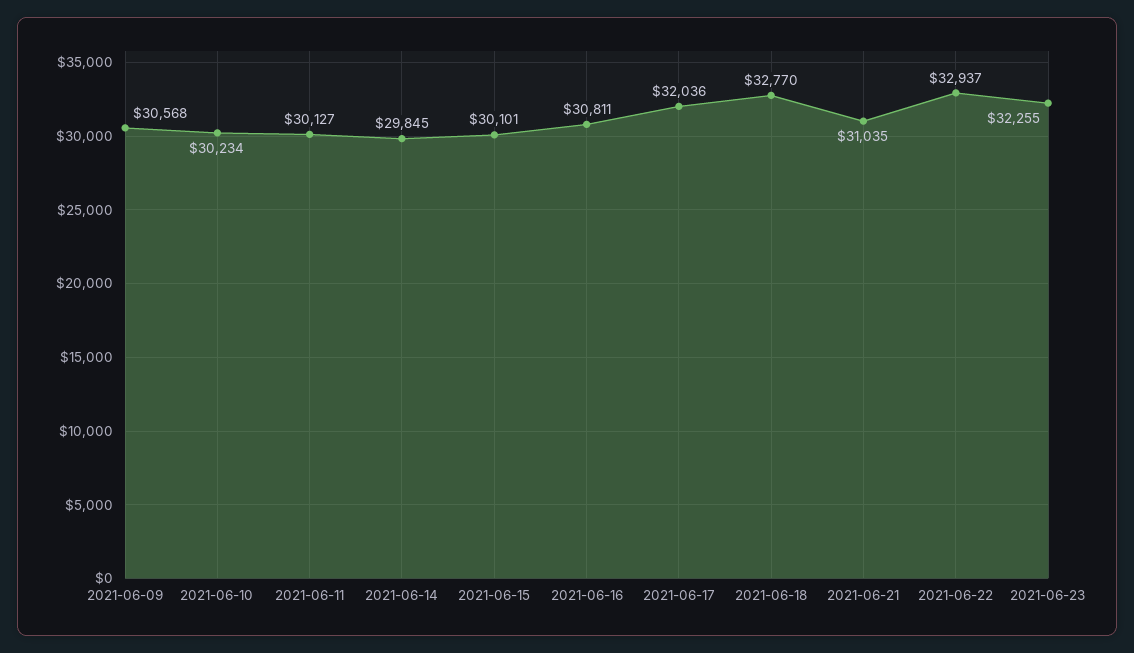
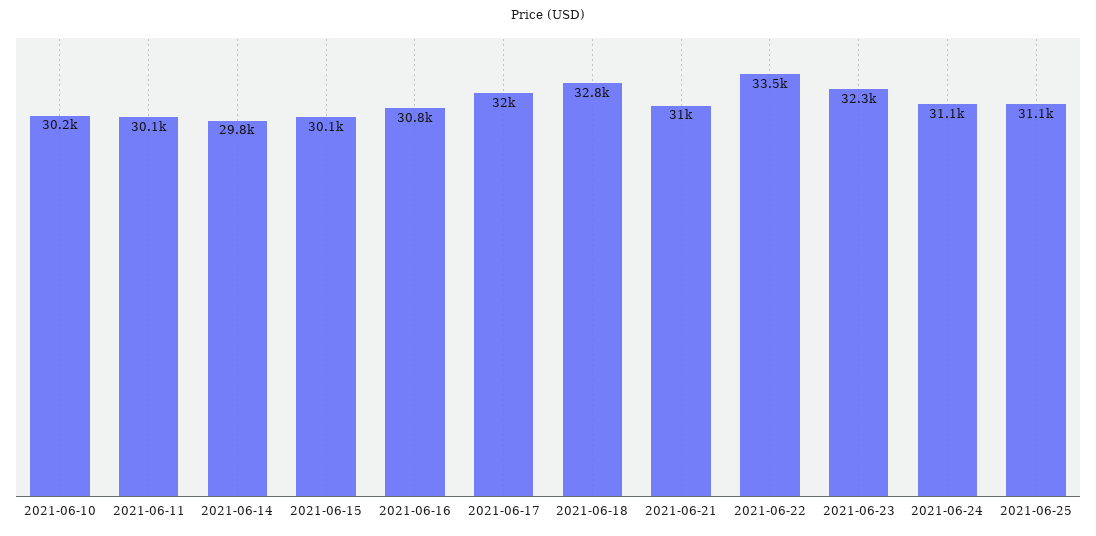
2021-06-09: 30568 -> none
2021-06-22: 32937 -> 33500
2021-06-24: none -> 31100
2021-06-25: none -> 31100

